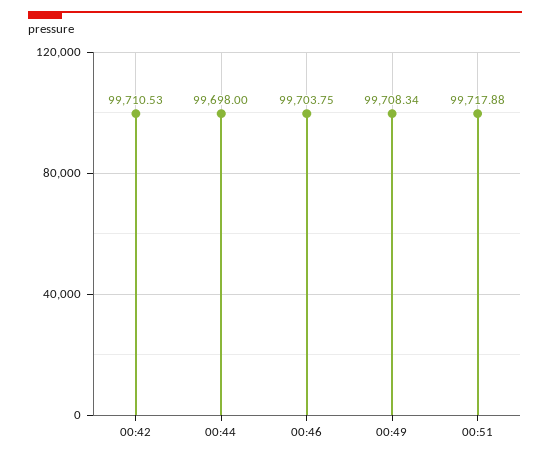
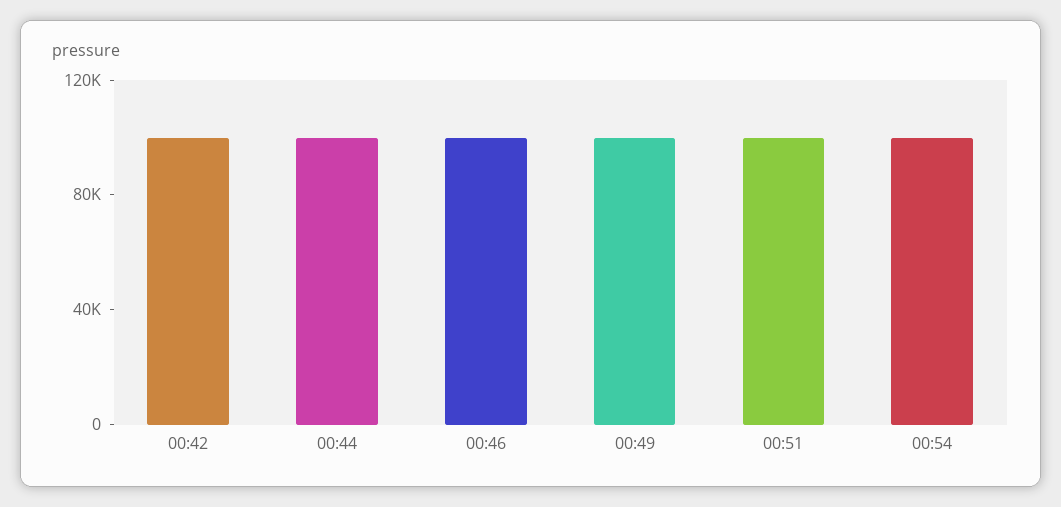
00:54: none -> 100000

